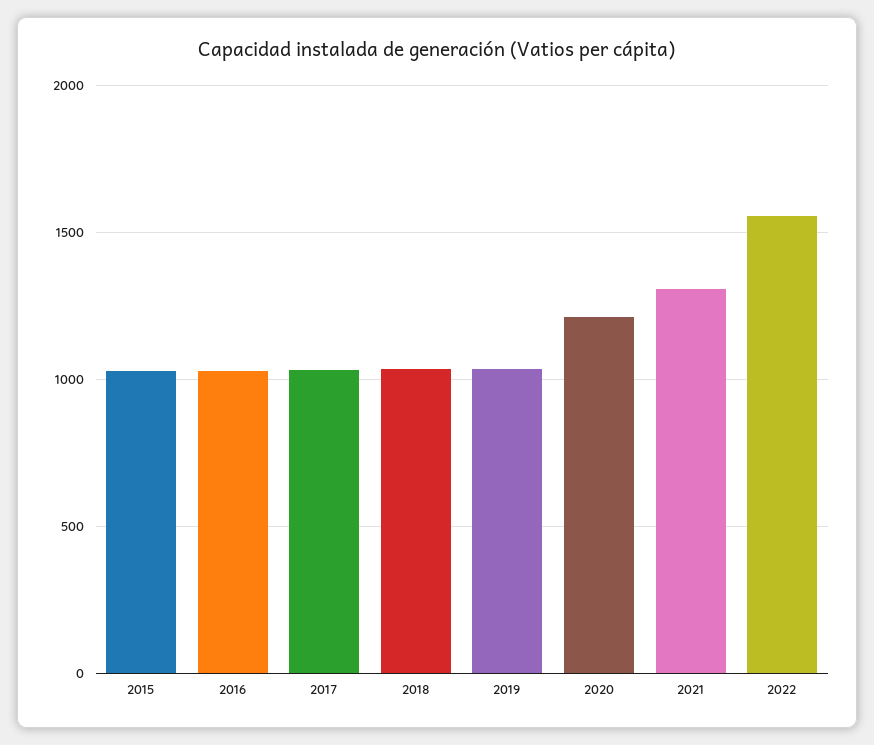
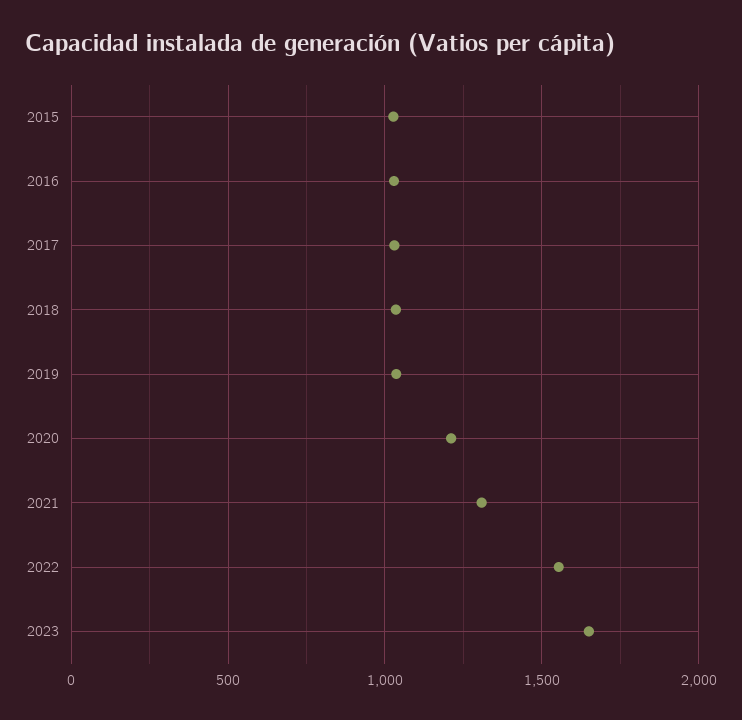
2023: none -> 1650

